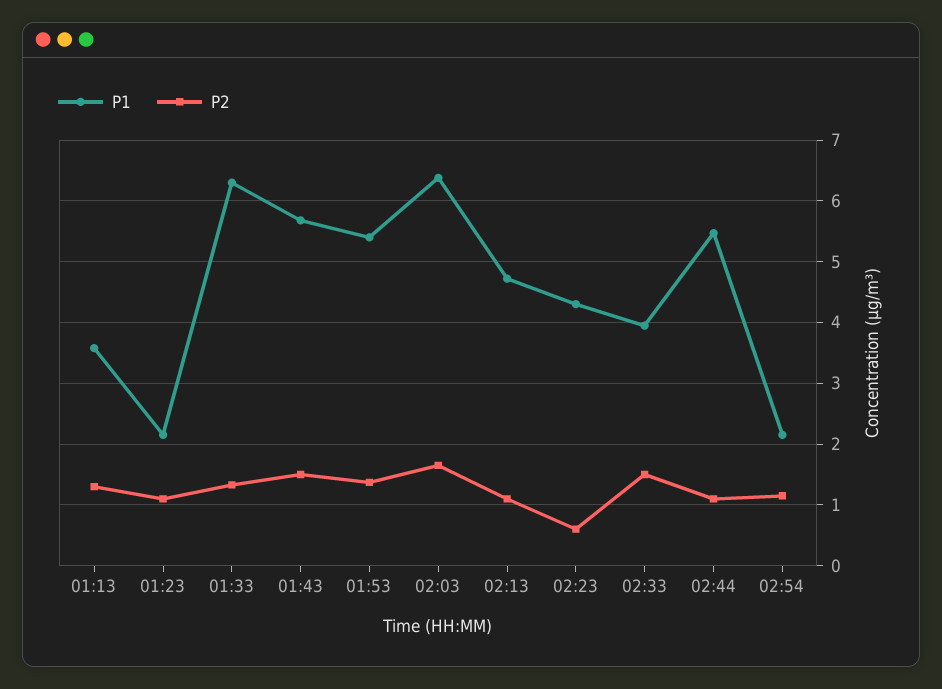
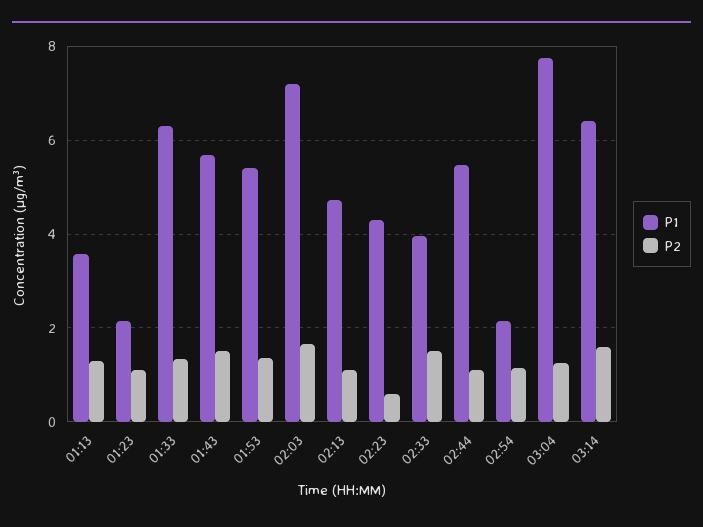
P1, 02:03: 6.4 -> 7.2
P1, 03:04: none -> 7.8
P2, 03:04: none -> 1.2
P1, 03:14: none -> 6.4
P2, 03:14: none -> 1.6

